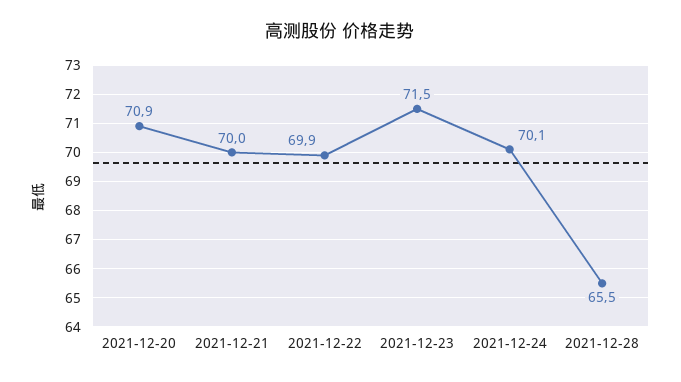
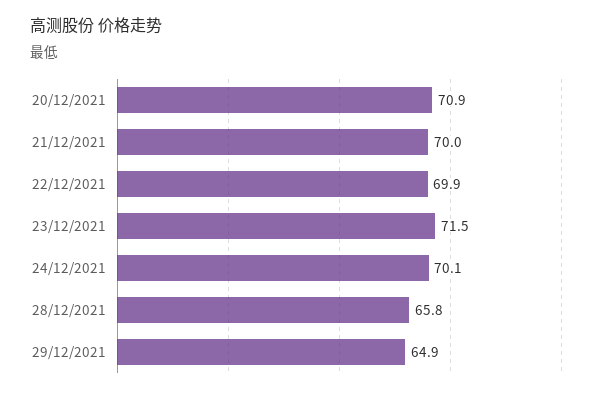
2021-12-28: 65.5 -> 65.8
29/12/2021: none -> 64.9

